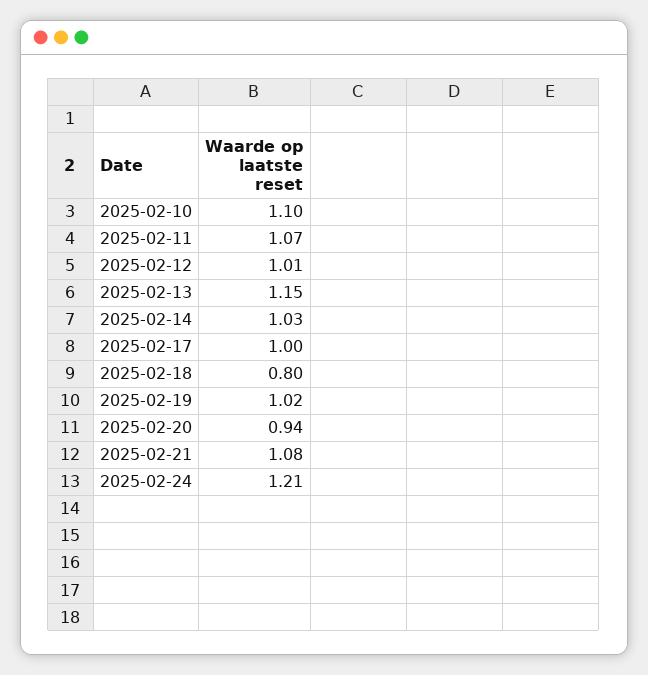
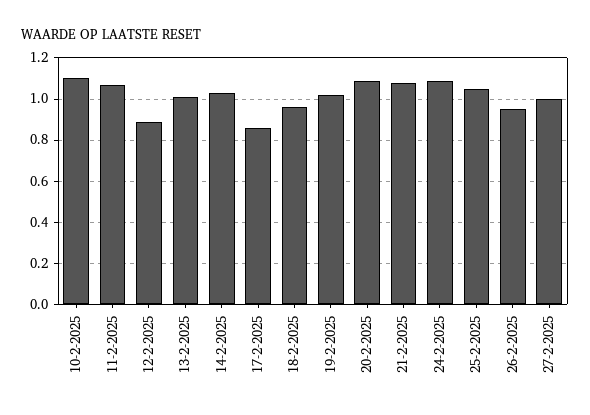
2025-02-12: 1.01 -> 0.9
2025-02-13: 1.15 -> 1
2025-02-17: 1 -> 0.85
2025-02-18: 0.8 -> 0.95
2025-02-20: 0.94 -> 1.1
2025-02-24: 1.21 -> 1.1
25-2-2025: none -> 1.05
26-2-2025: none -> 0.95
27-2-2025: none -> 1

